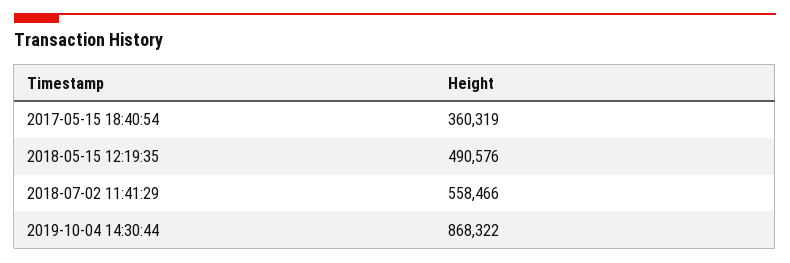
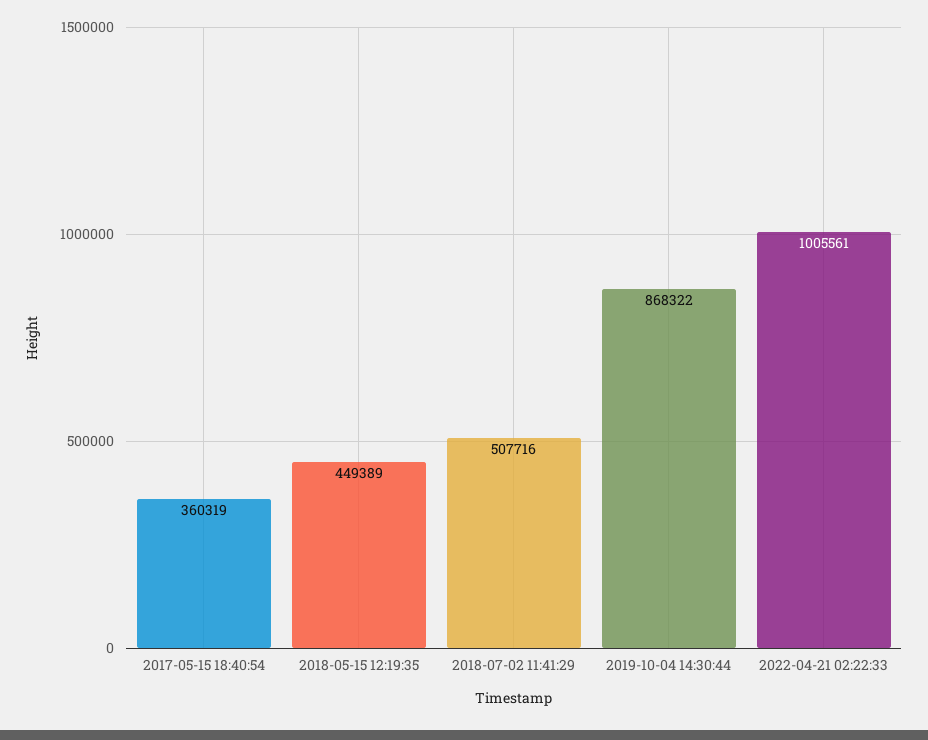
2018-05-15 12:19:35: 490576 -> 449389
2018-07-02 11:41:29: 558466 -> 507716
2022-04-21 02:22:33: none -> 1005561

